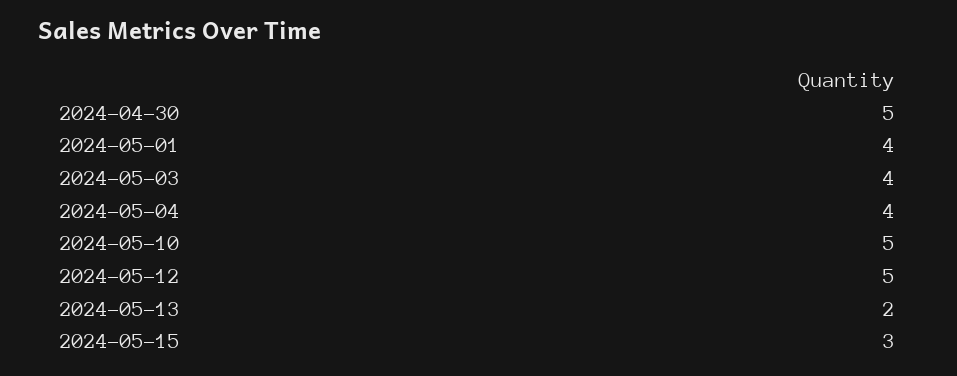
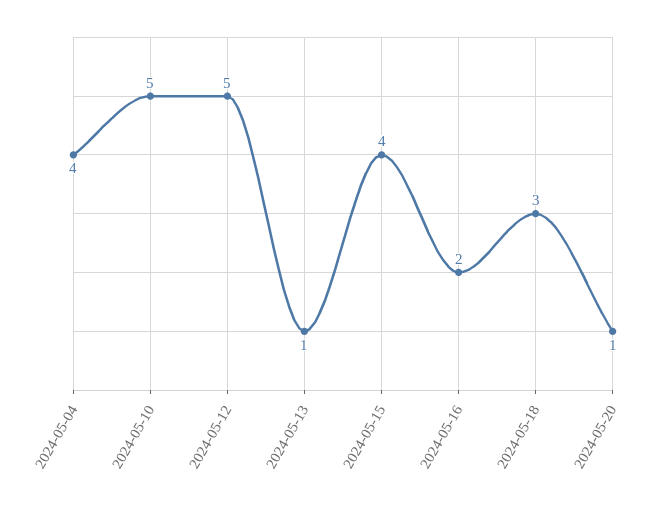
2024-04-30: 5 -> none
2024-05-01: 4 -> none
2024-05-03: 4 -> none
2024-05-13: 2 -> 1
2024-05-15: 3 -> 4
2024-05-16: none -> 2
2024-05-18: none -> 3
2024-05-20: none -> 1

